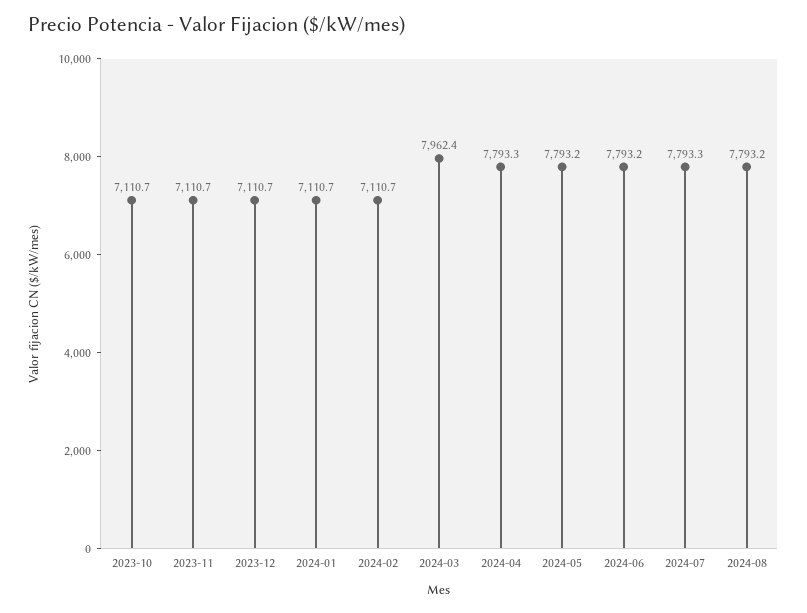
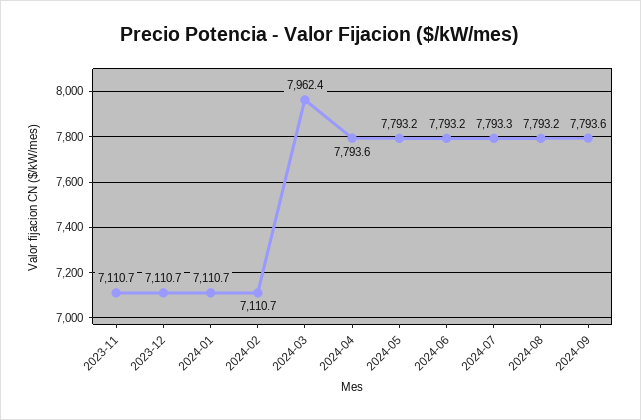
2023-10: 7110.7 -> none
2024-04: 7793.3 -> 7793.6
2024-09: none -> 7793.6

